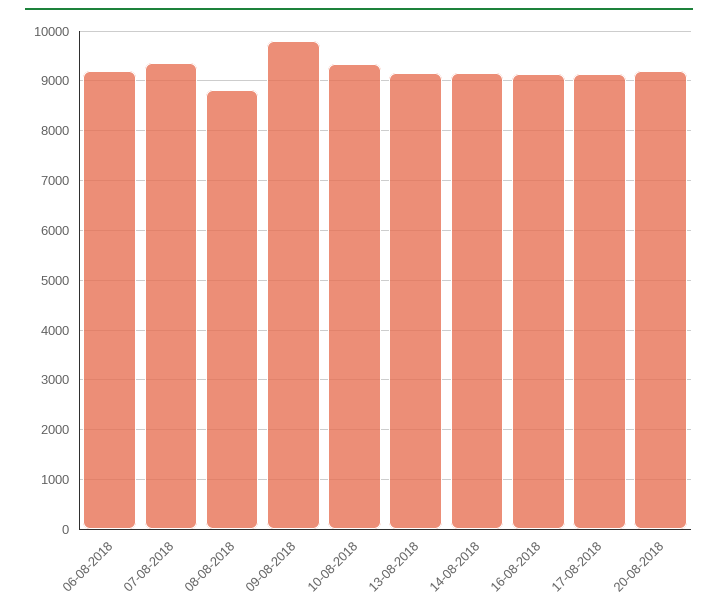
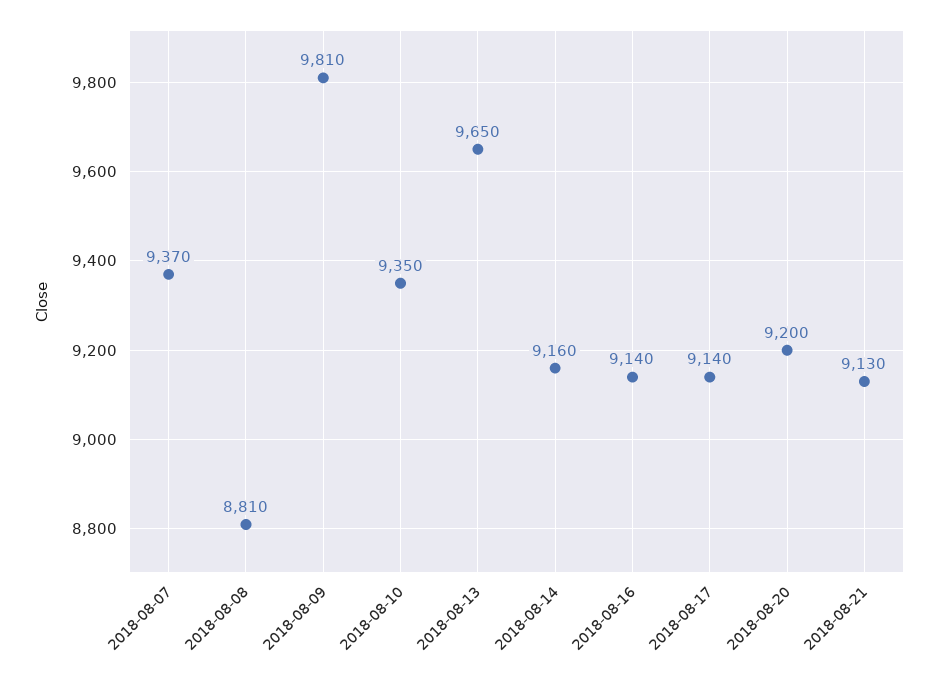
06-08-2018: 9200 -> none
13-08-2018: 9200 -> 9650
2018-08-21: none -> 9130

